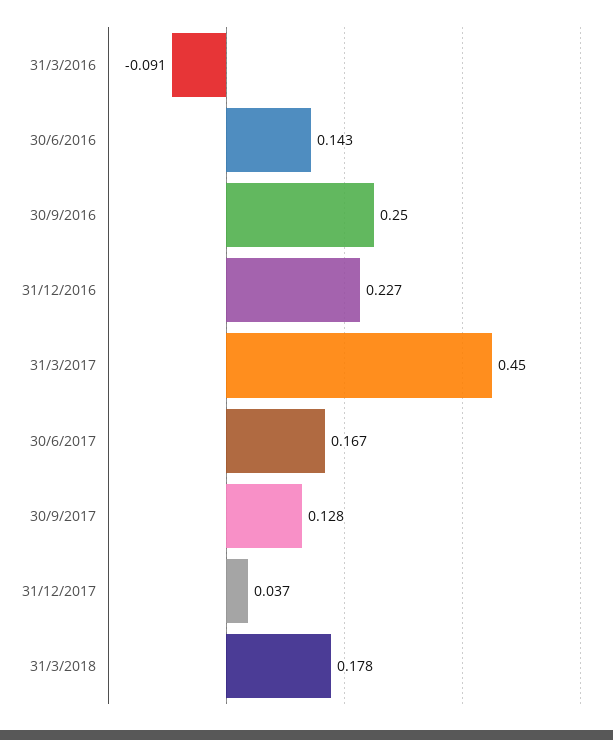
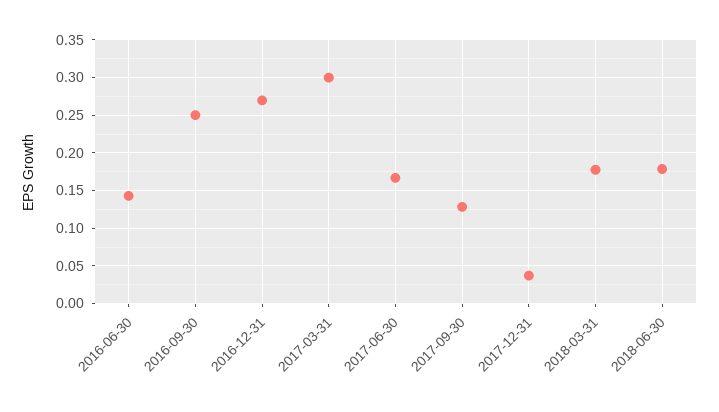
31/3/2016: -0.091 -> none
31/12/2016: 0.227 -> 0.27
31/3/2017: 0.45 -> 0.3
2018-06-30: none -> 0.18

